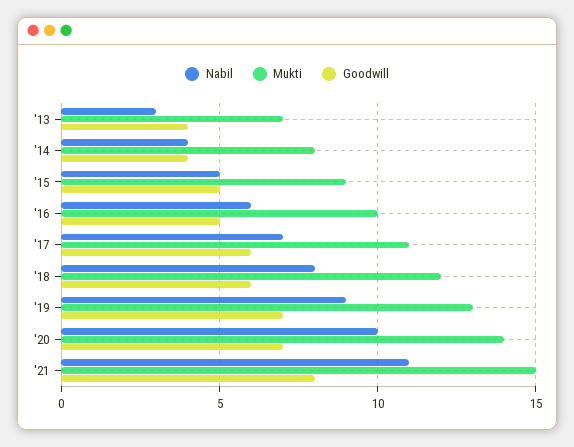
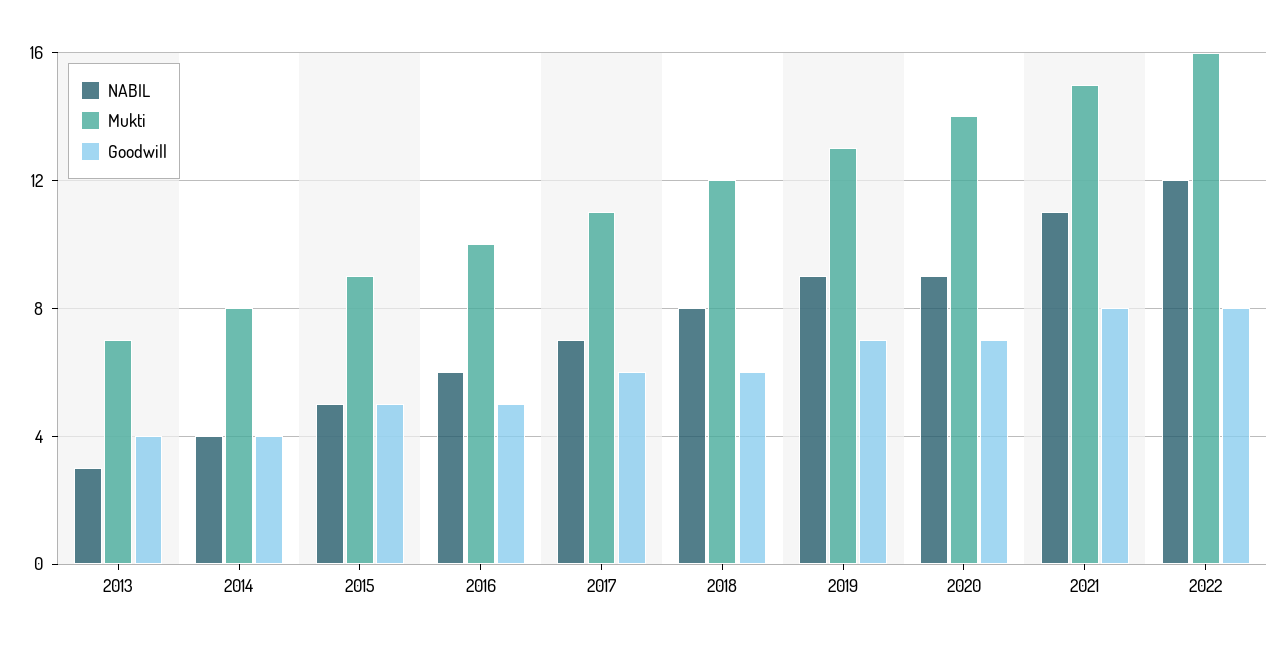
Nabil, '20: 10 -> 9
Nabil, 2022: none -> 12
Mukti, 2022: none -> 16
Goodwill, 2022: none -> 8

